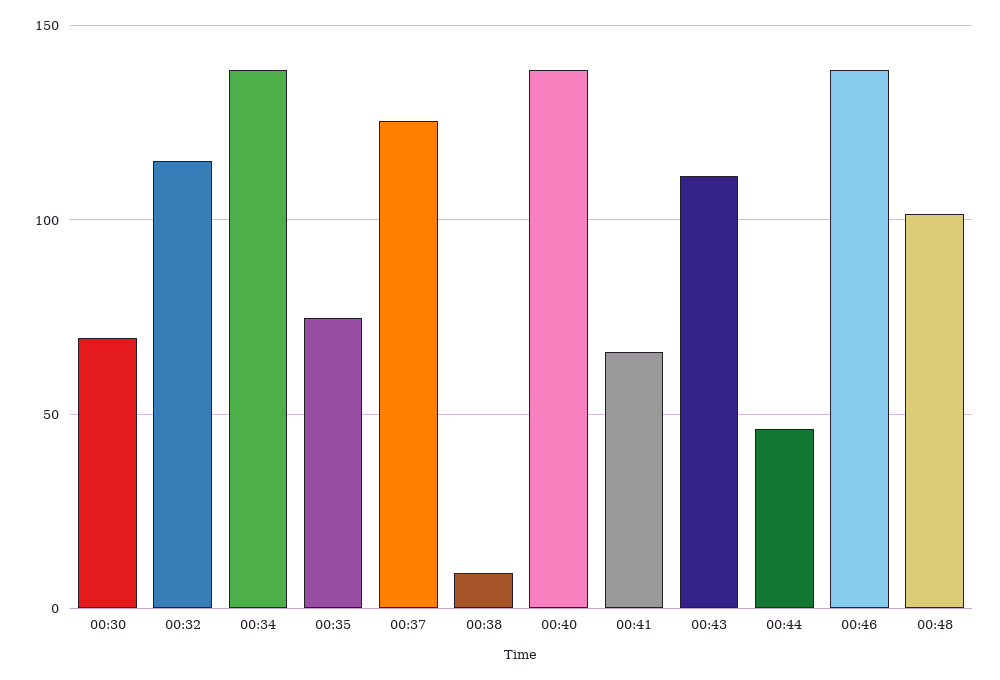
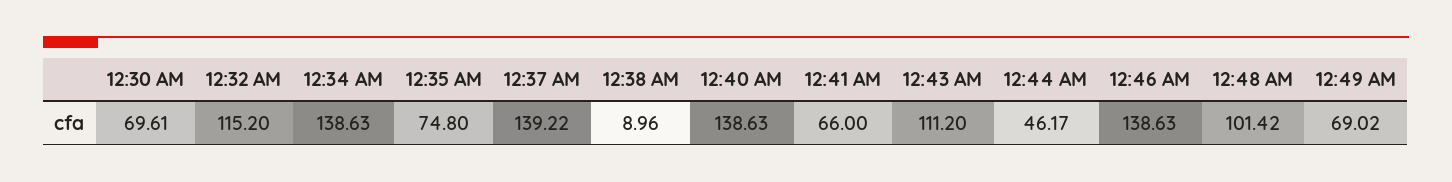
00:37: 125 -> 139.22
12:49 AM: none -> 69.02

